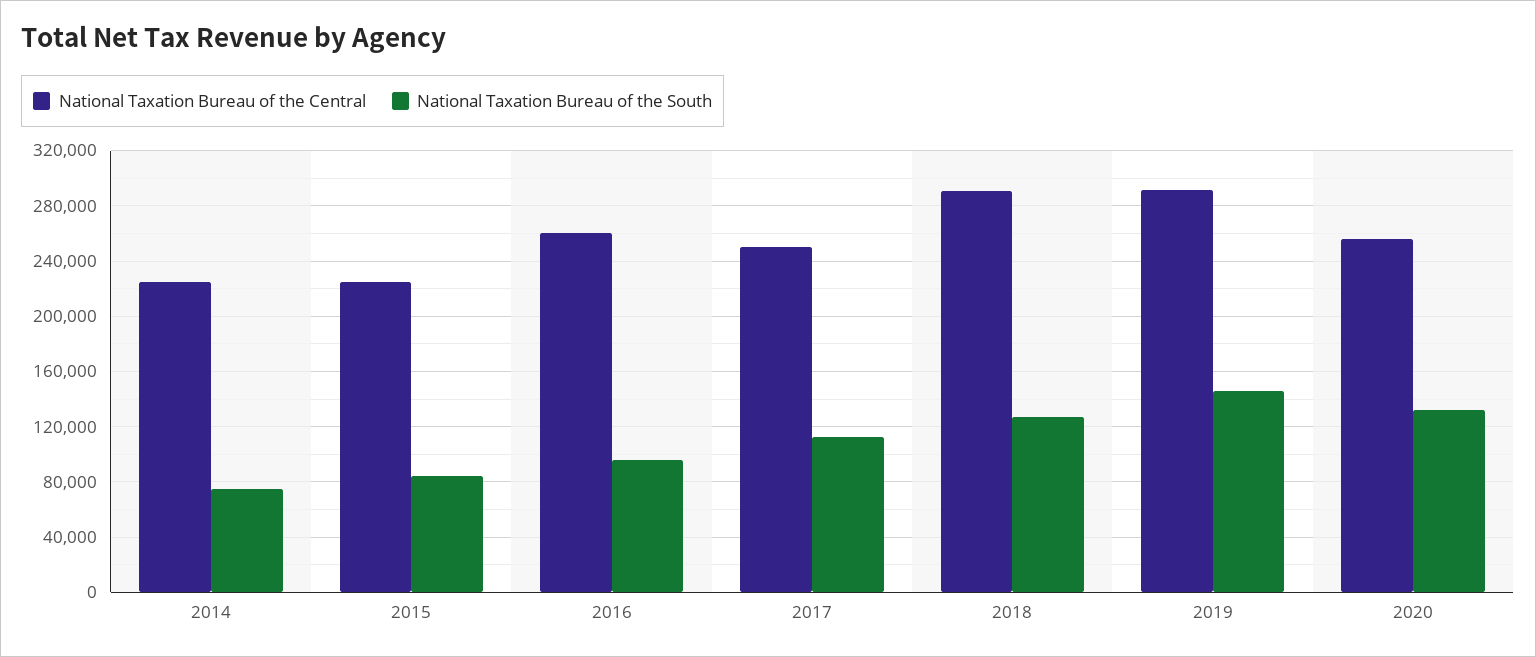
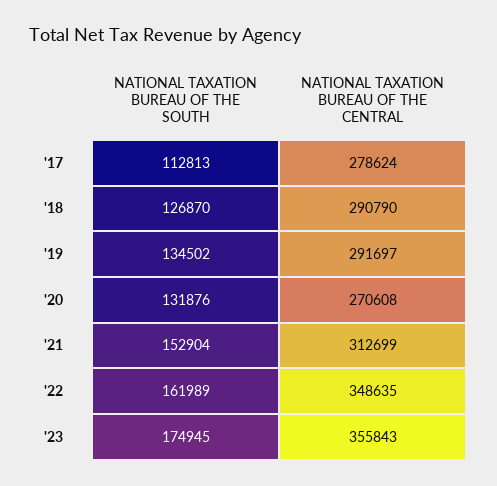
National Taxation Bureau of the Central, 2014: 225000 -> none
National Taxation Bureau of the South, 2014: 75000 -> none
National Taxation Bureau of the Central, 2015: 225000 -> none
National Taxation Bureau of the South, 2015: 85000 -> none
National Taxation Bureau of the Central, 2016: 260000 -> none
National Taxation Bureau of the South, 2016: 95000 -> none
National Taxation Bureau of the Central, 2017: 250000 -> 278624
National Taxation Bureau of the South, 2019: 145000 -> 134502
National Taxation Bureau of the Central, 2020: 255000 -> 270608
National Taxation Bureau of the South, '21: none -> 152904
National Taxation Bureau of the Central, '21: none -> 312699
National Taxation Bureau of the South, '22: none -> 161989
National Taxation Bureau of the Central, '22: none -> 348635
National Taxation Bureau of the South, '23: none -> 174945
National Taxation Bureau of the Central, '23: none -> 355843

